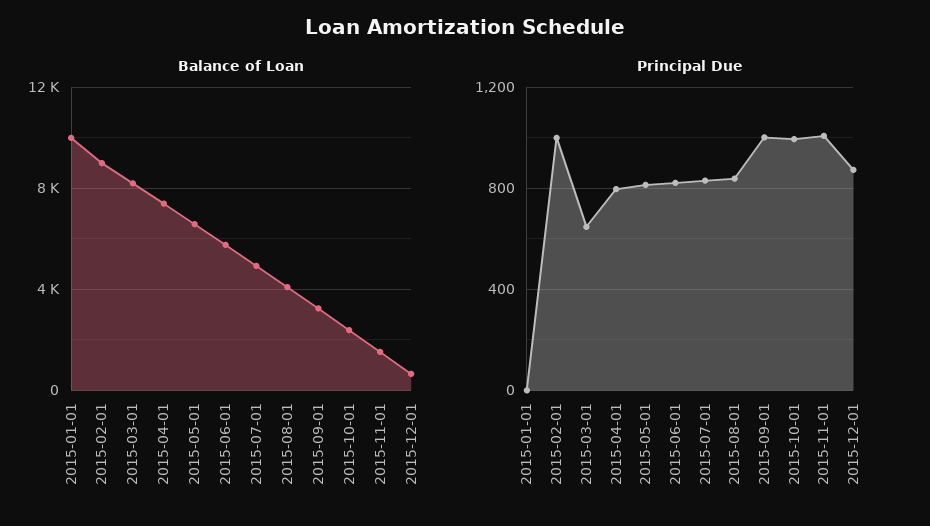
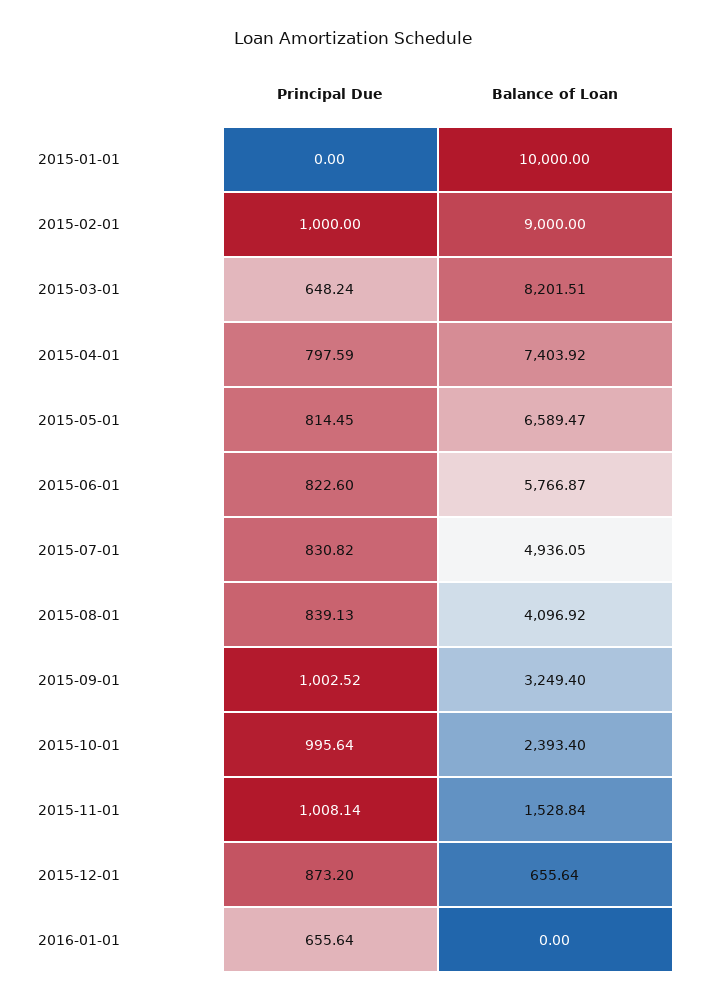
Principal Due, 2016-01-01: none -> 655.64
Balance of Loan, 2016-01-01: none -> 0

